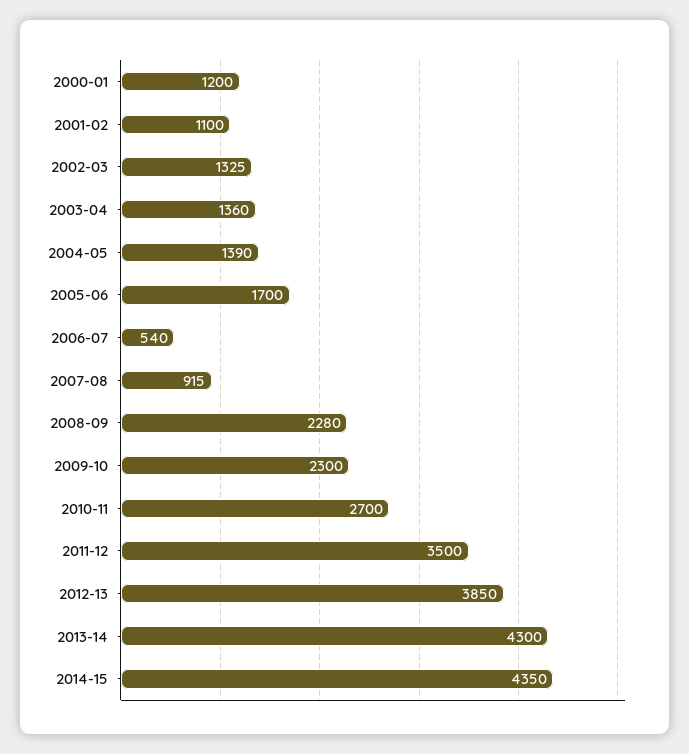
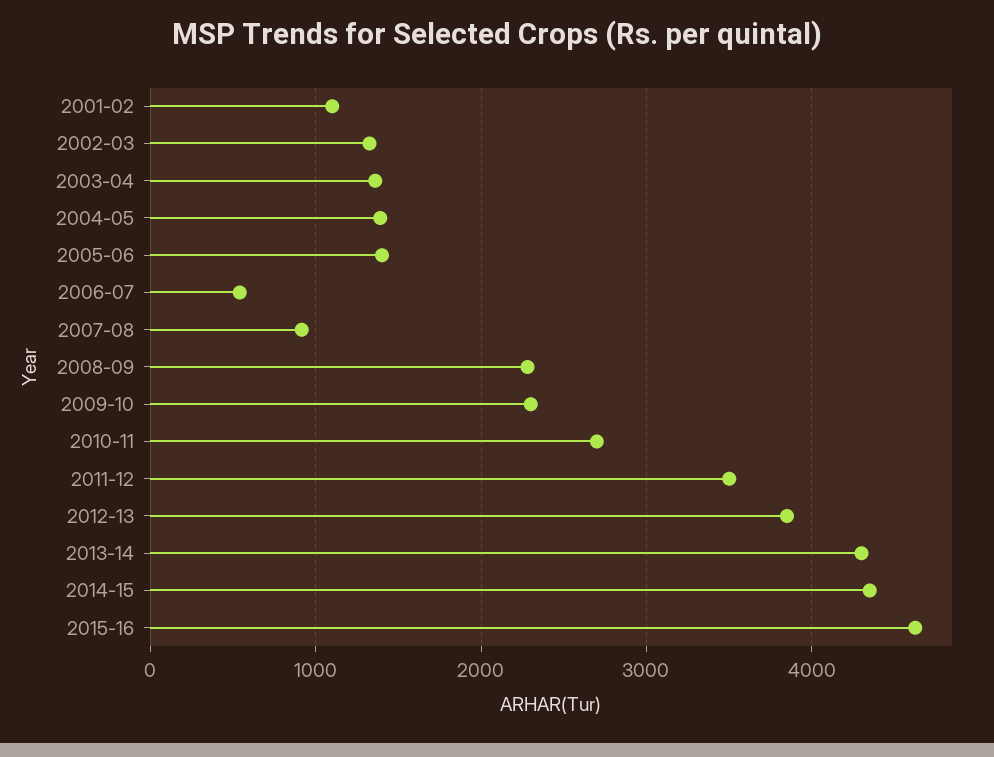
2000-01: 1200 -> none
2005-06: 1700 -> 1400
2015-16: none -> 4600

